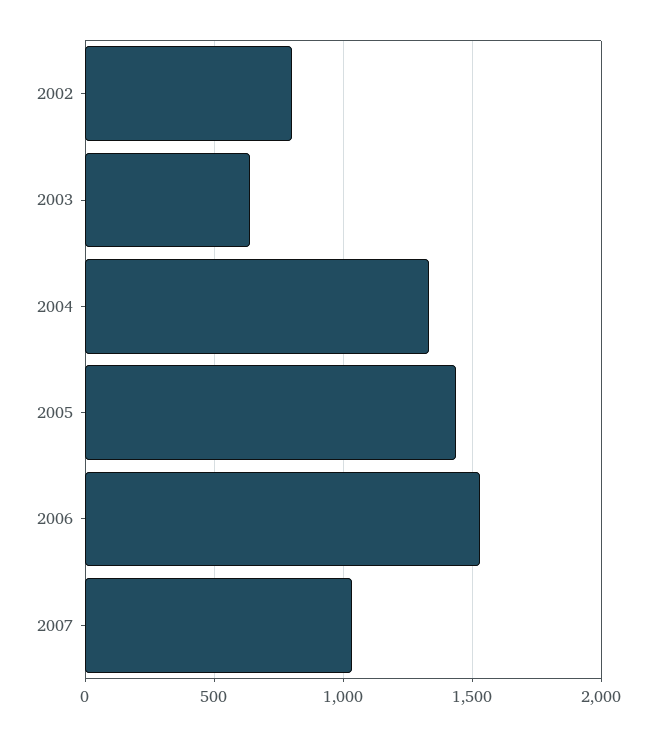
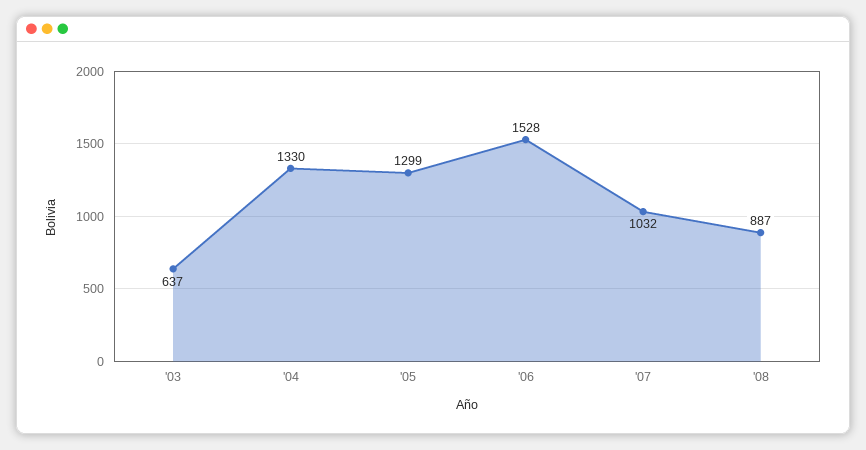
2002: 800 -> none
2005: 1450 -> 1299
'08: none -> 887

